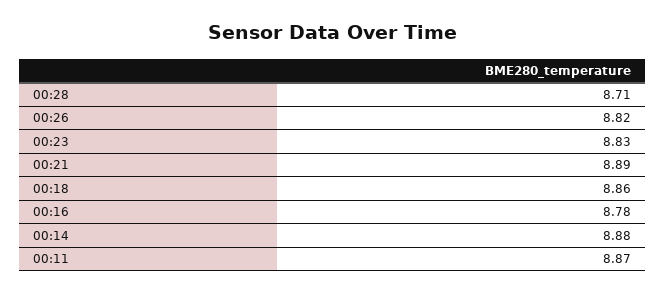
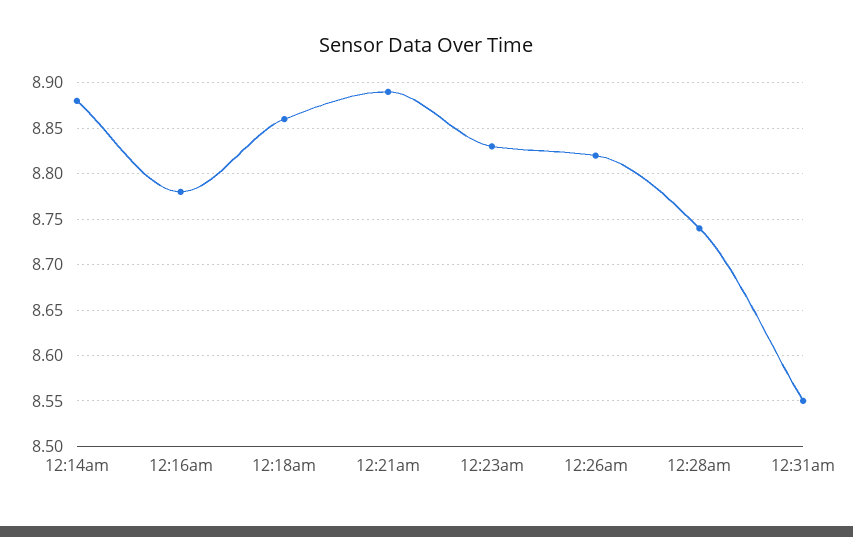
00:28: 8.71 -> 8.74
00:11: 8.87 -> none
12:31am: none -> 8.55

